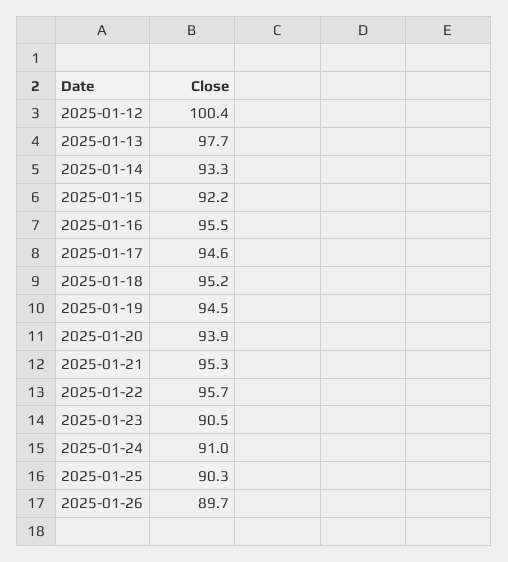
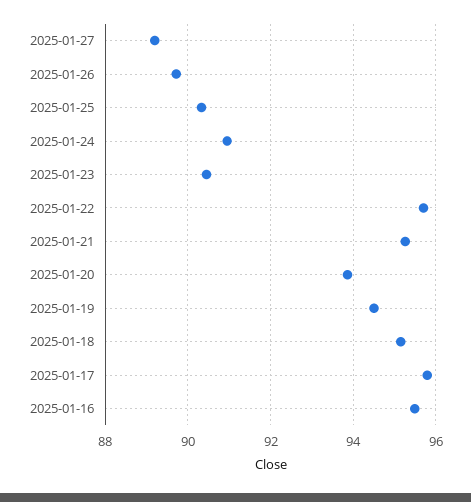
2025-01-12: 100.4 -> none
2025-01-13: 97.7 -> none
2025-01-14: 93.3 -> none
2025-01-15: 92.2 -> none
2025-01-17: 94.6 -> 95.8
2025-01-27: none -> 89.2

